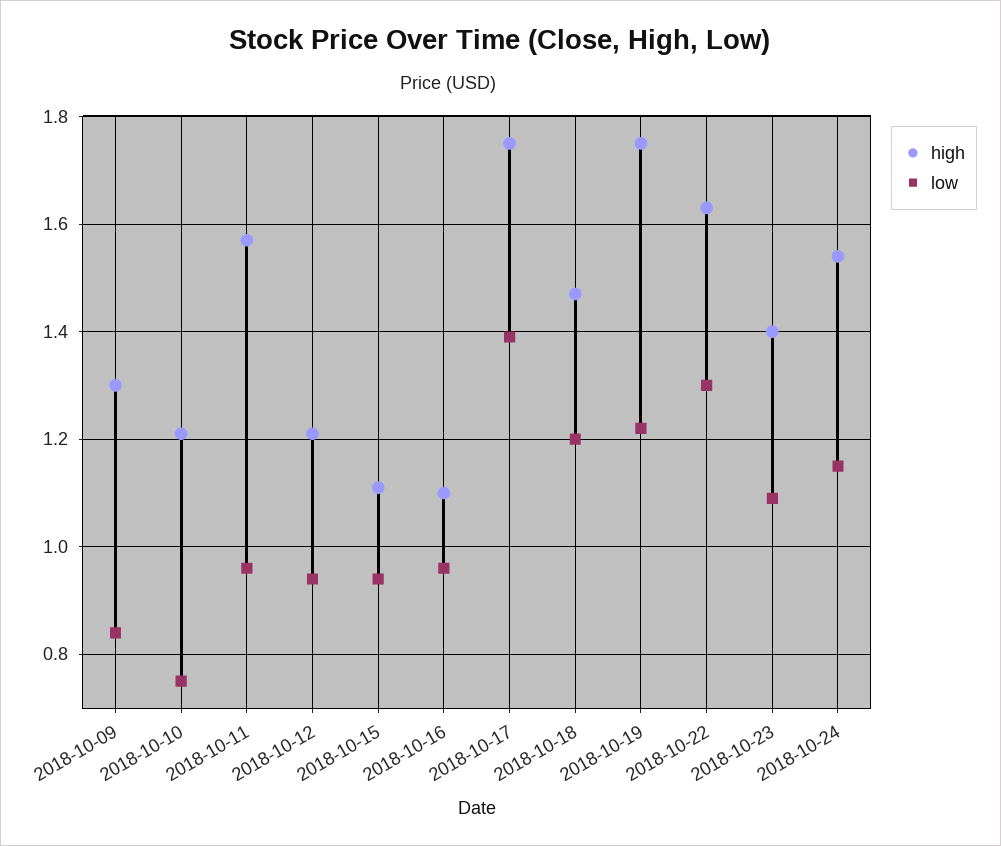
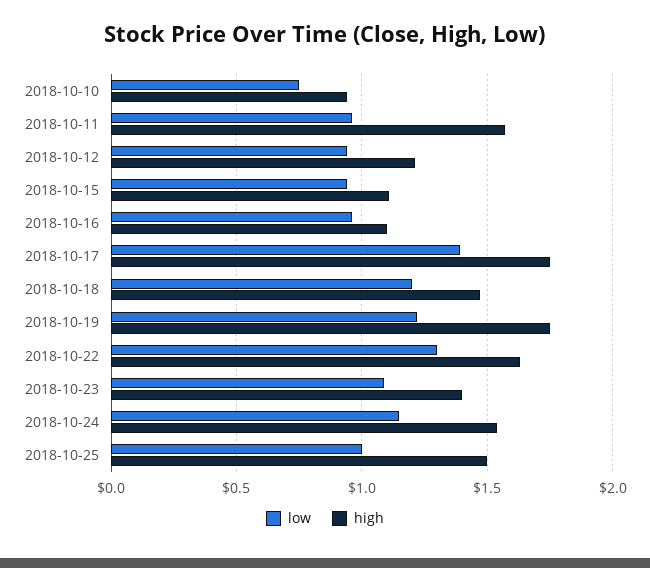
high, 2018-10-09: 1.3 -> none
low, 2018-10-09: 0.85 -> none
high, 2018-10-10: 1.2 -> 0.95
low, 2018-10-25: none -> 1
high, 2018-10-25: none -> 1.5

